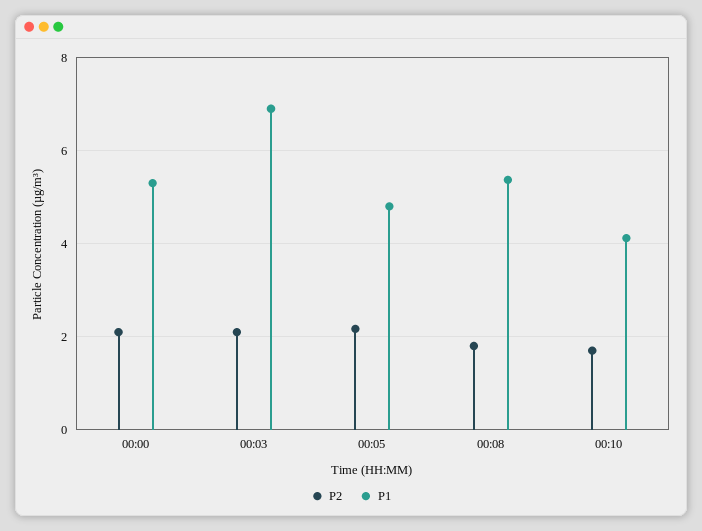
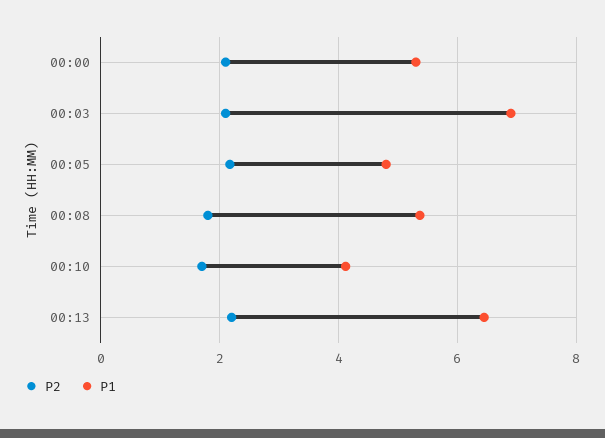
P2, 00:13: none -> 2.2
P1, 00:13: none -> 6.4

